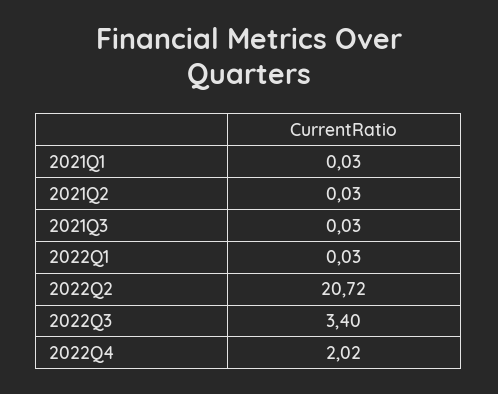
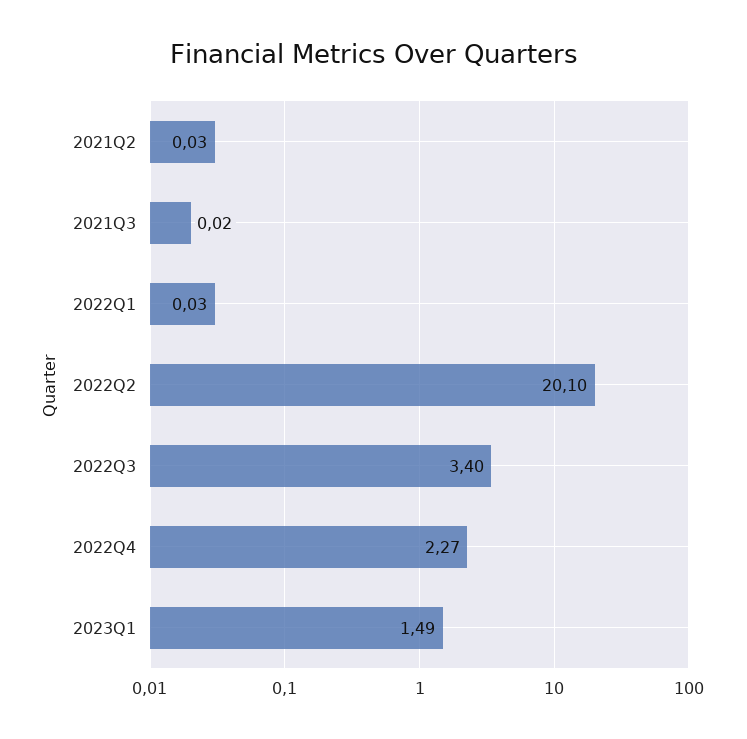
2021Q1: 0.03 -> none
2021Q3: 0.03 -> 0.02
2022Q2: 20.72 -> 20.1
2022Q4: 2.02 -> 2.27
2023Q1: none -> 1.49

